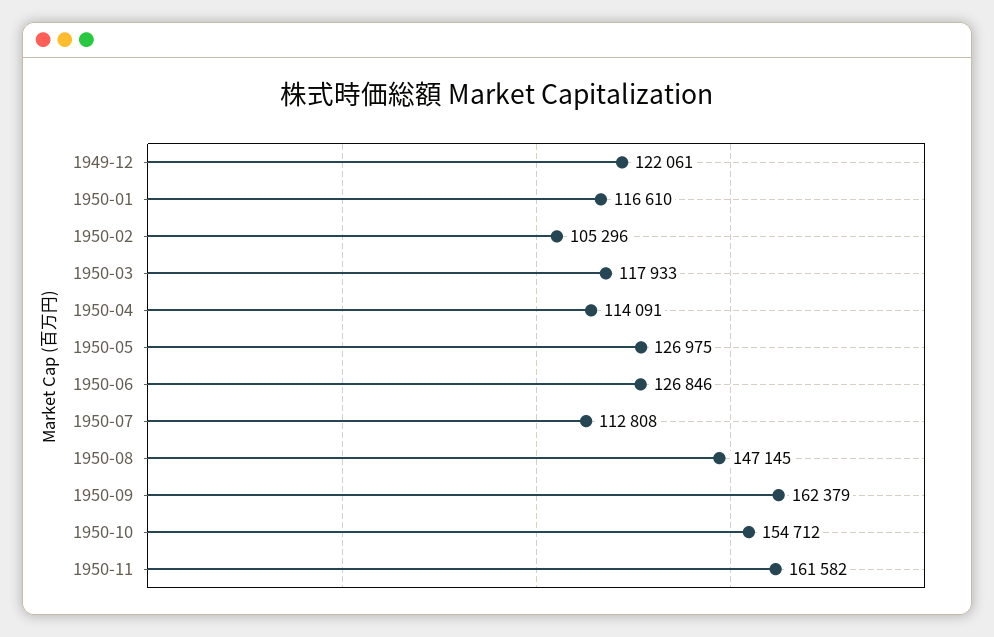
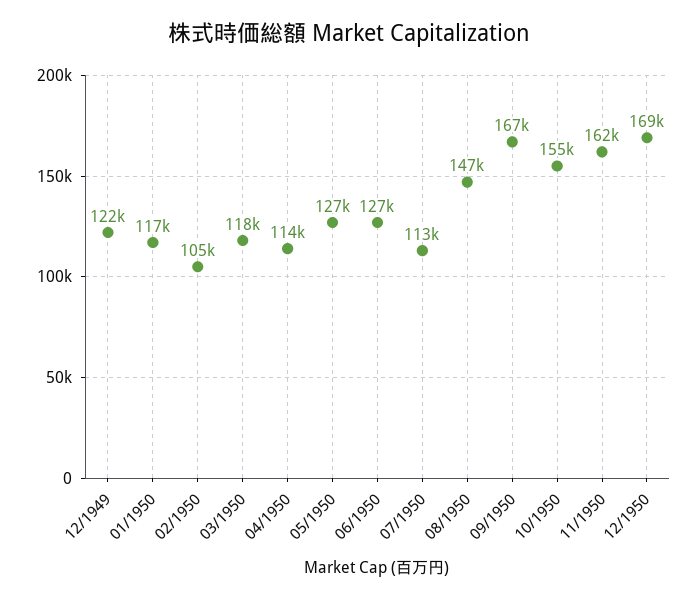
1950-09: 162379 -> 167000
12/1950: none -> 169000

